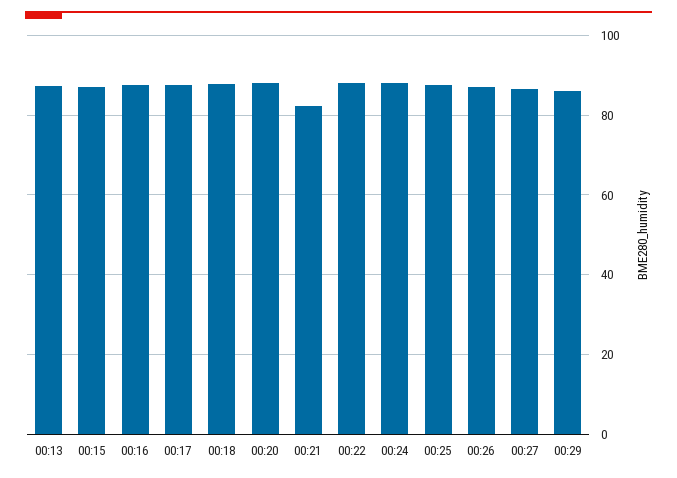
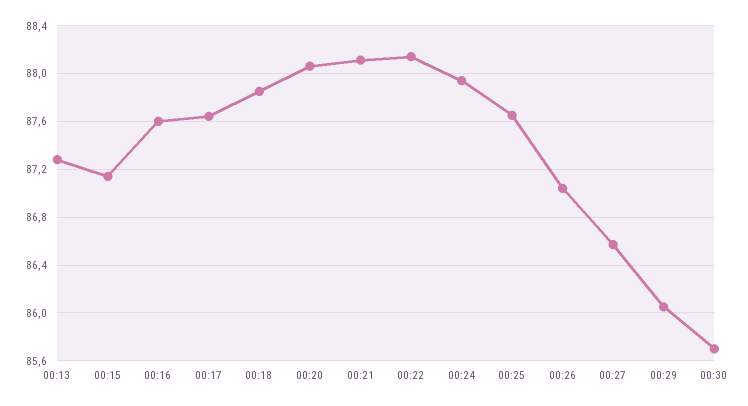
00:21: 82 -> 88.1
00:30: none -> 85.7

